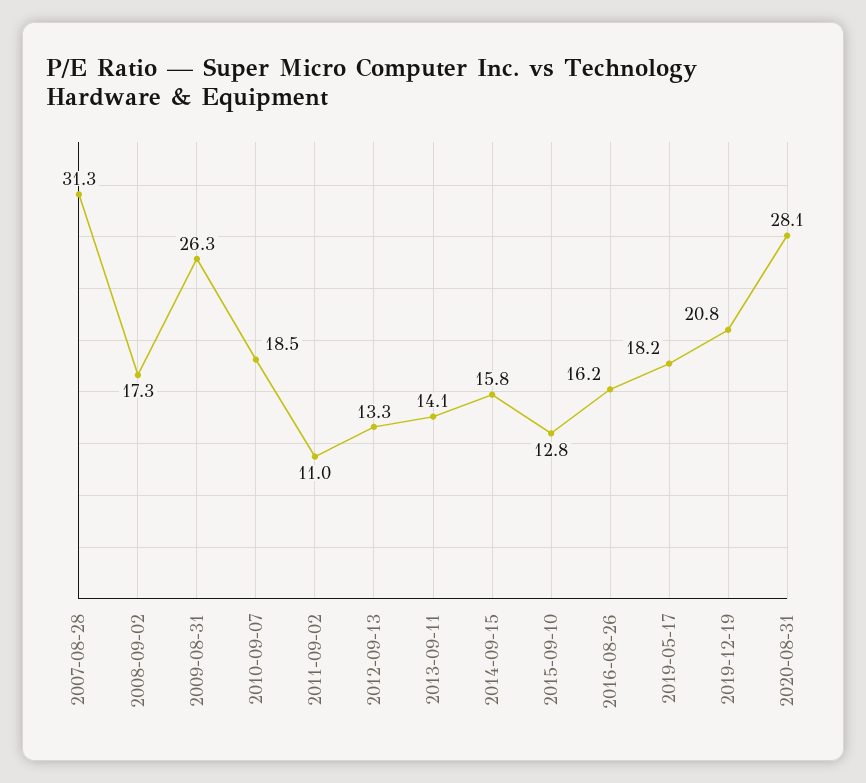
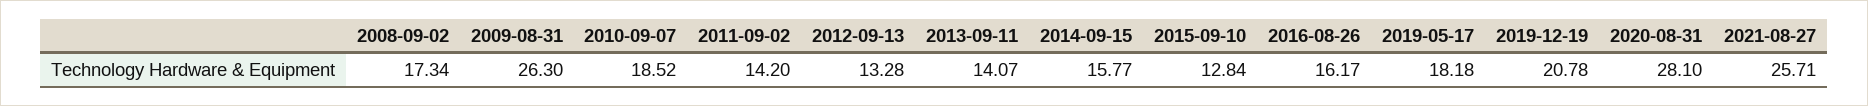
2007-08-28: 31.3 -> none
2011-09-02: 11 -> 14.2
2021-08-27: none -> 25.71

